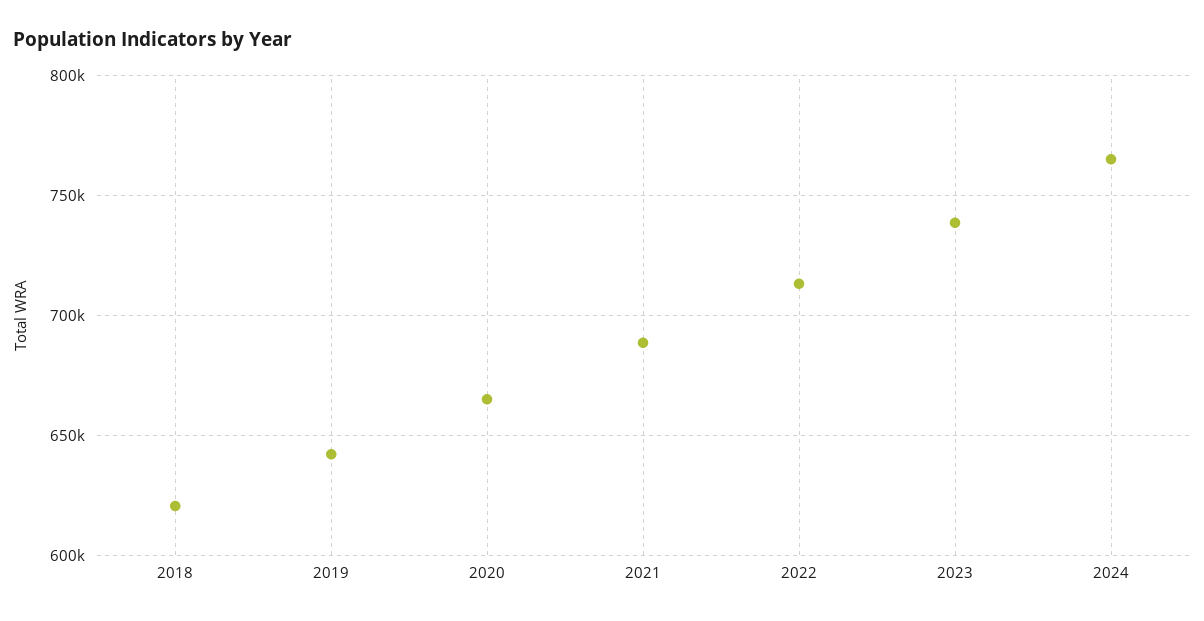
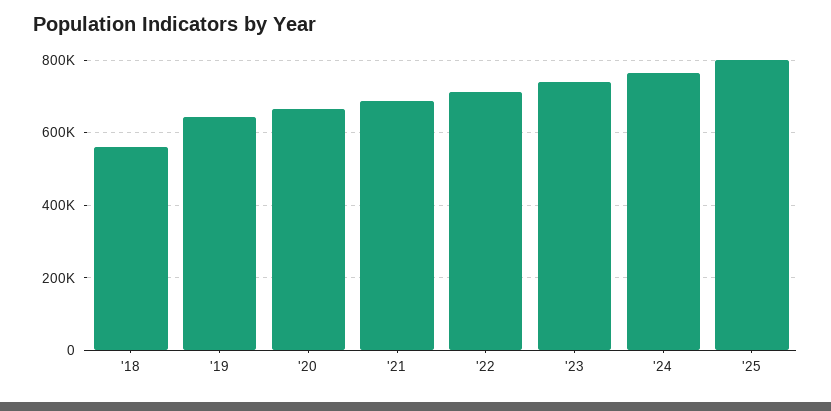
2018: 620000 -> 560000
'25: none -> 800000

